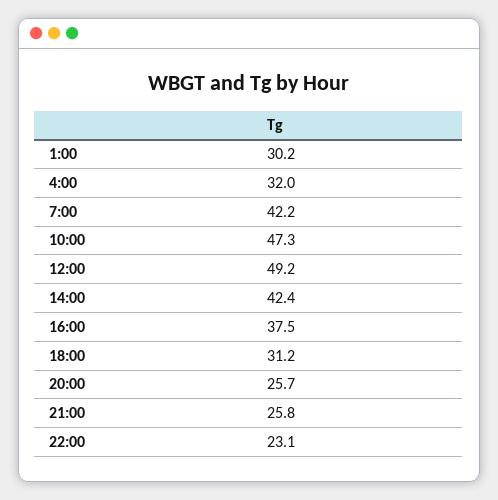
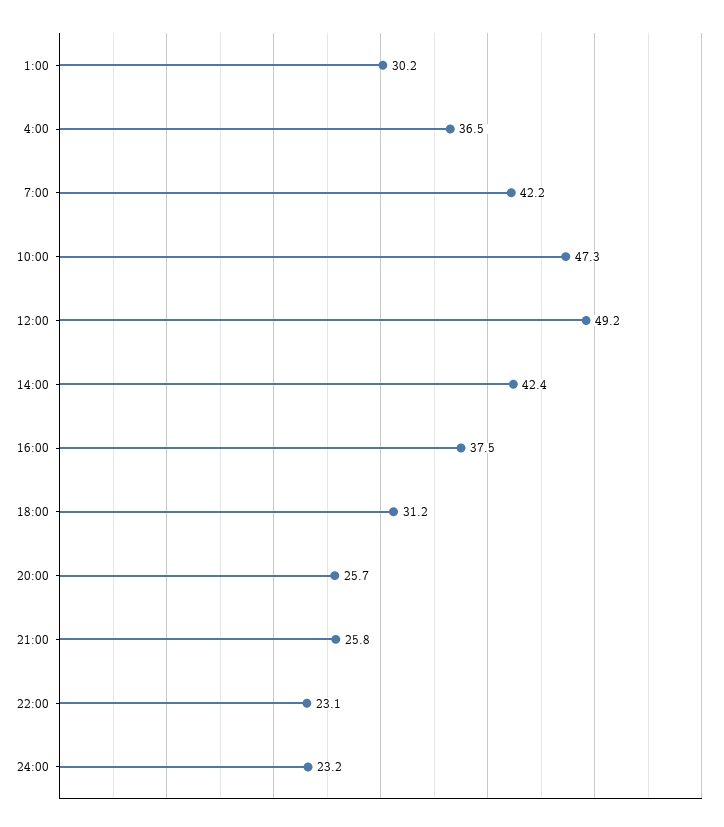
4:00: 32 -> 36.5
24:00: none -> 23.2

